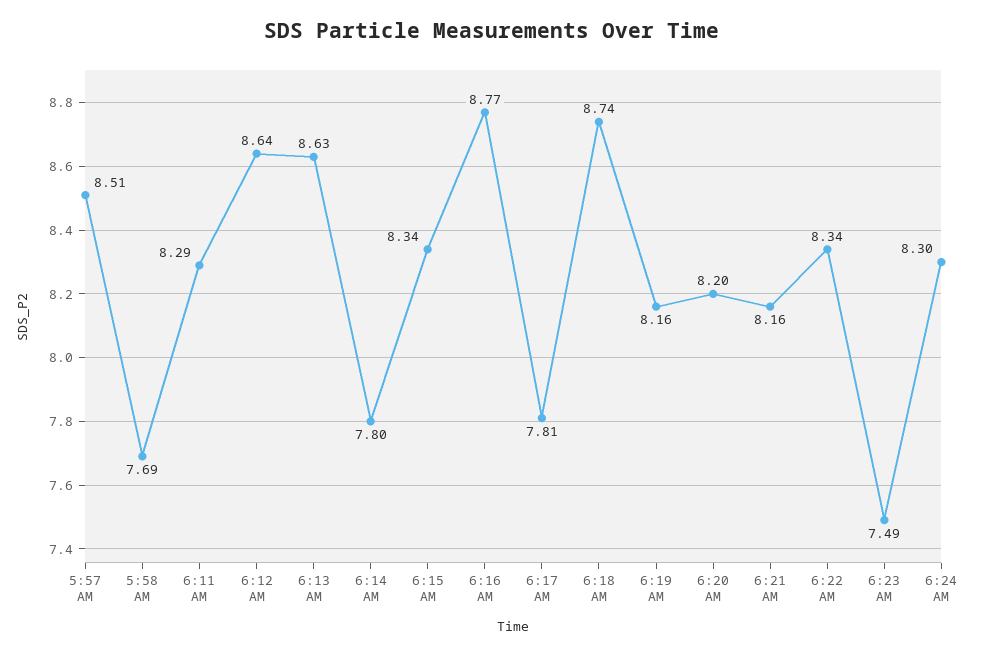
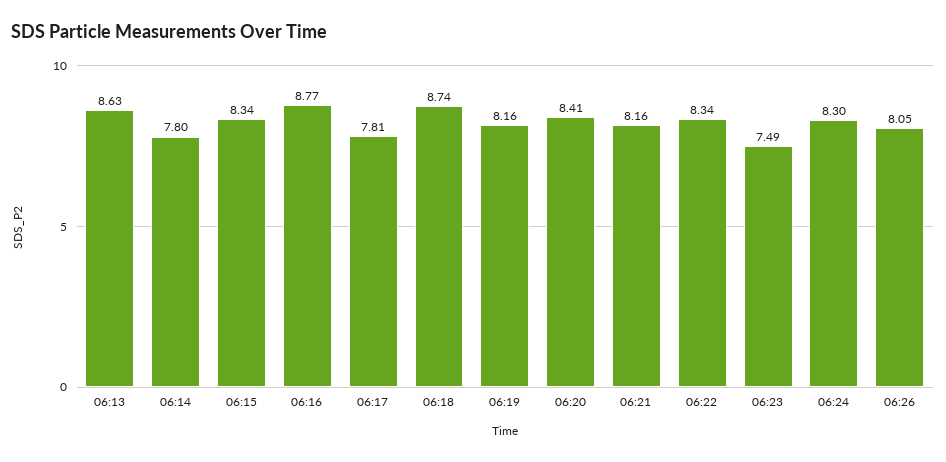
5:57 AM: 8.51 -> none
5:58 AM: 7.69 -> none
6:11 AM: 8.29 -> none
6:12 AM: 8.64 -> none
6:20 AM: 8.2 -> 8.41
06:26: none -> 8.05

